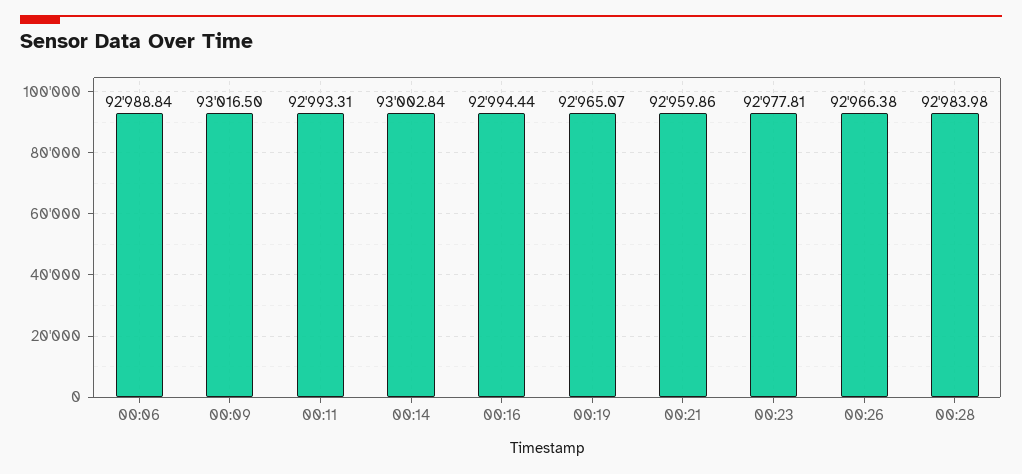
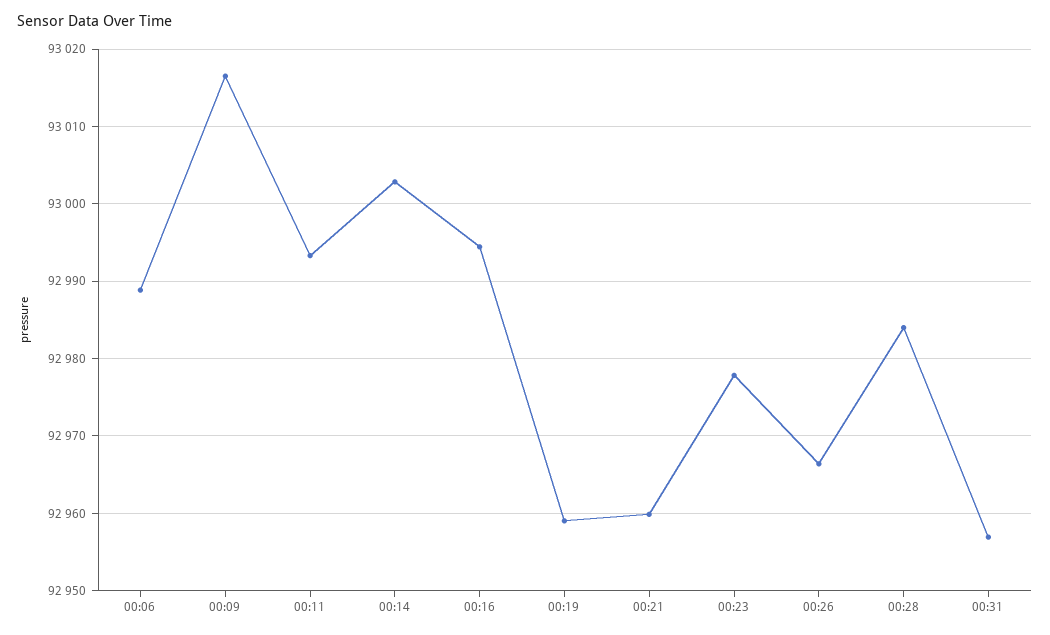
00:19: 92965.07 -> 92959
00:31: none -> 92957

